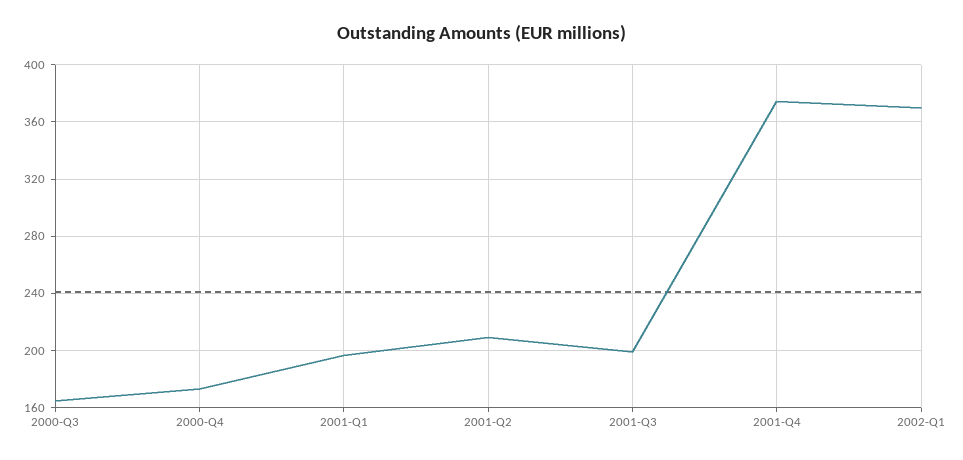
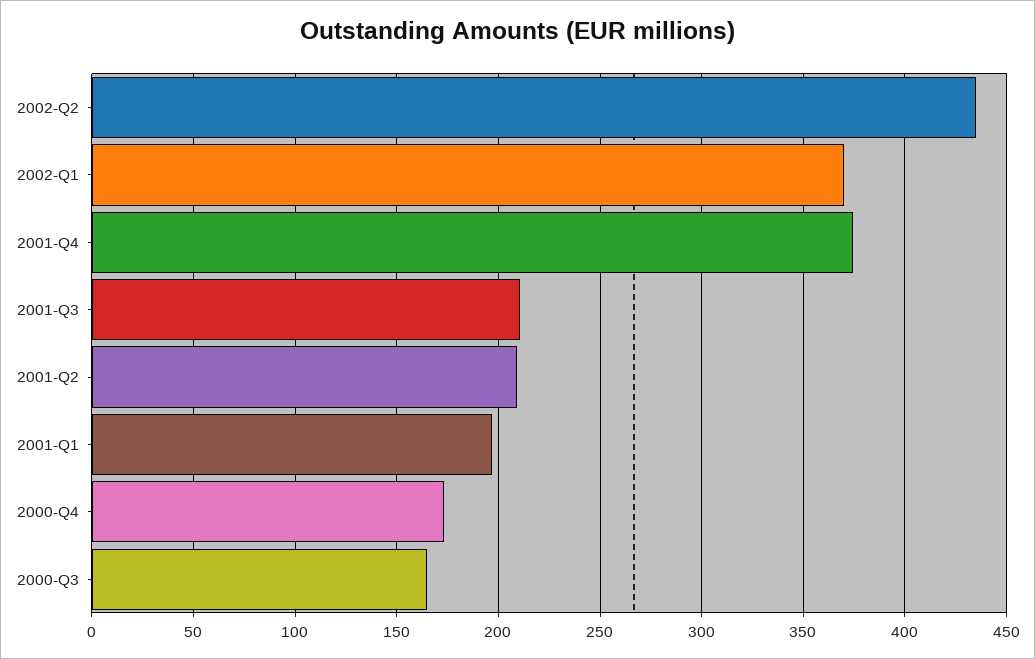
2001-Q3: 200 -> 210
2002-Q2: none -> 435

